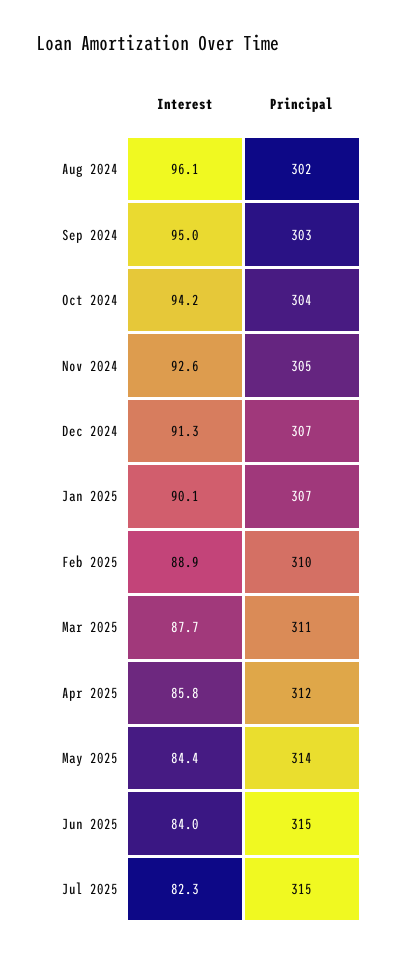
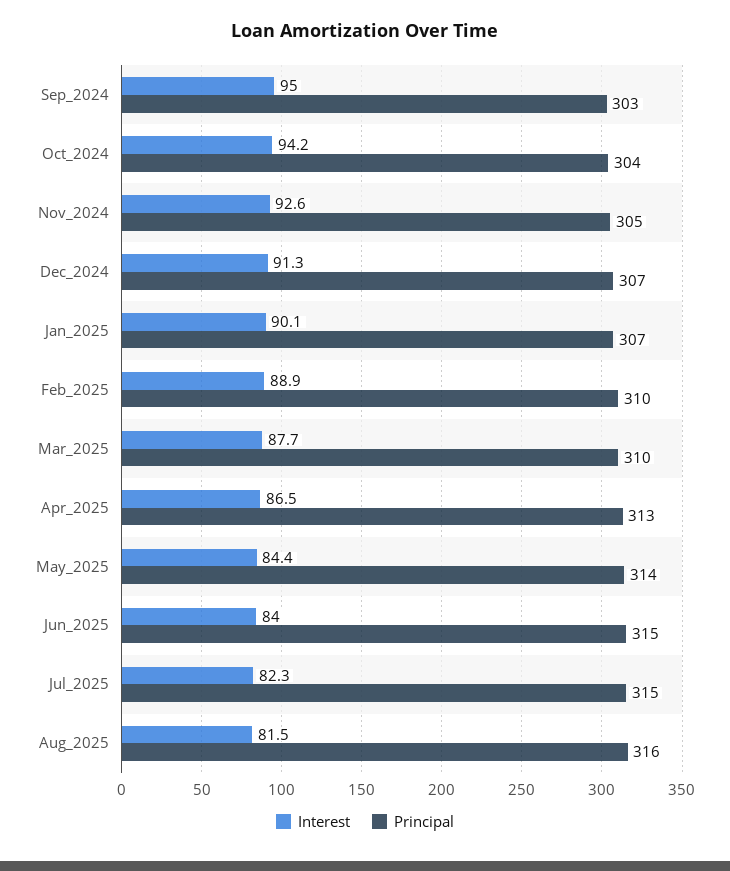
Interest, Aug 2024: 96.1 -> none
Principal, Aug 2024: 302 -> none
Principal, Mar 2025: 311 -> 310
Interest, Apr 2025: 85.8 -> 86.5
Principal, Apr 2025: 312 -> 313
Interest, Aug_2025: none -> 81.5
Principal, Aug_2025: none -> 316

